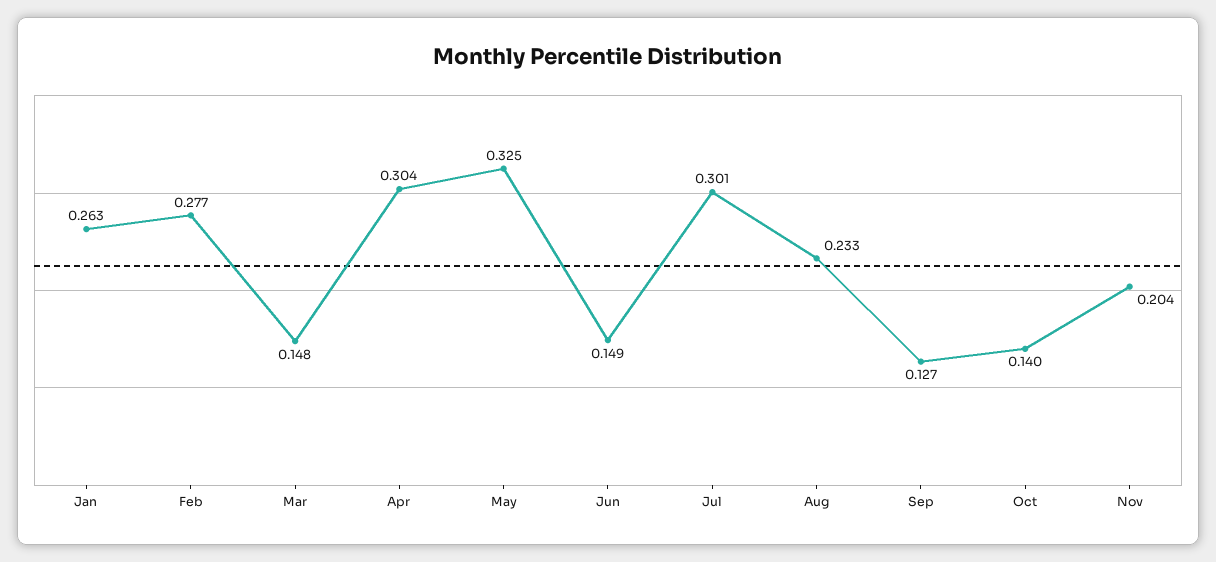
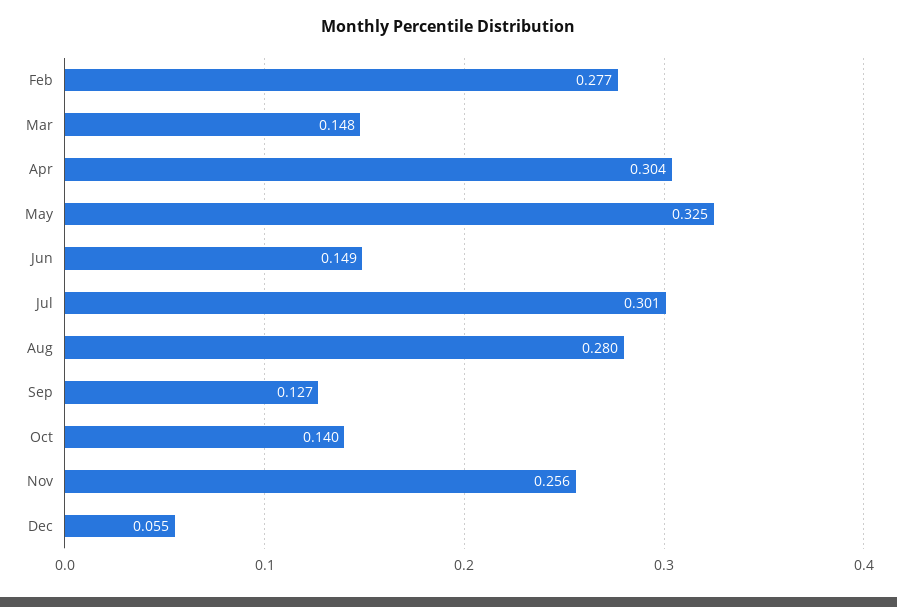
Jan: 0.263 -> none
Aug: 0.233 -> 0.28
Nov: 0.204 -> 0.256
Dec: none -> 0.055

